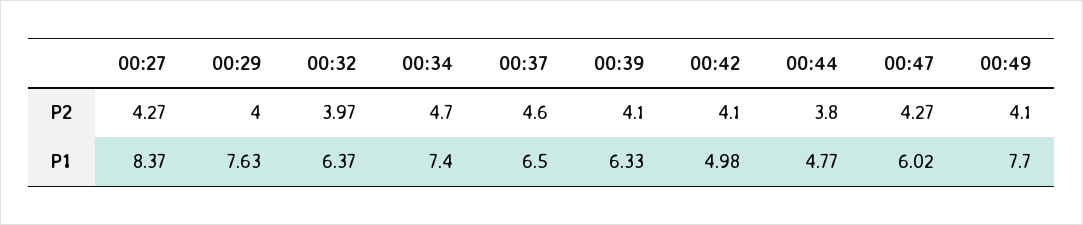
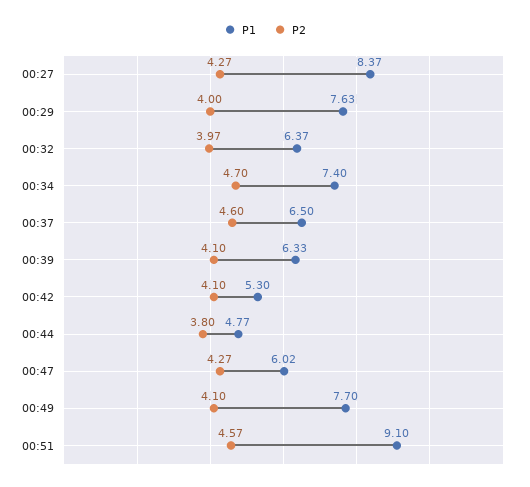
P1, 00:42: 4.98 -> 5.3
P1, 00:51: none -> 9.1
P2, 00:51: none -> 4.57

